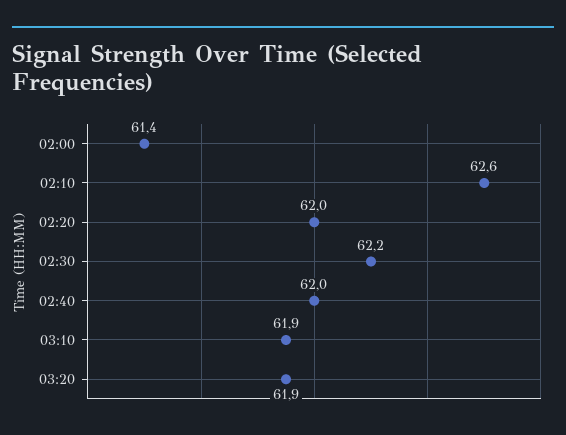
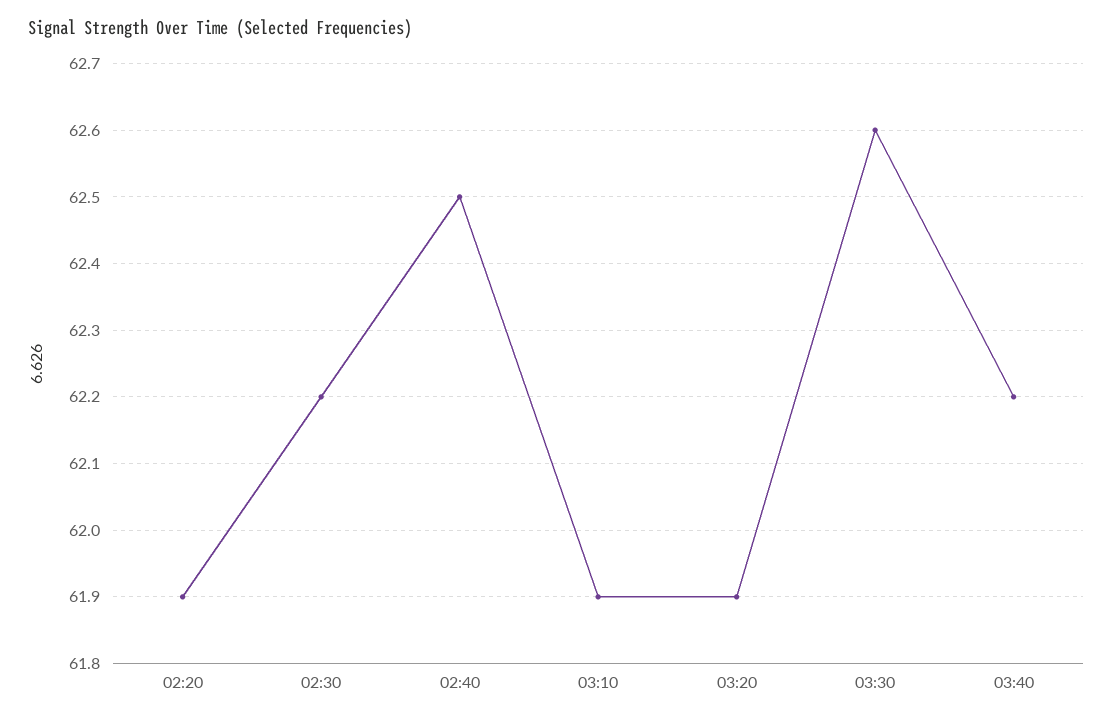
02:00: 61.4 -> none
02:10: 62.6 -> none
02:20: 62 -> 61.9
02:40: 62 -> 62.5
03:30: none -> 62.6
03:40: none -> 62.2

